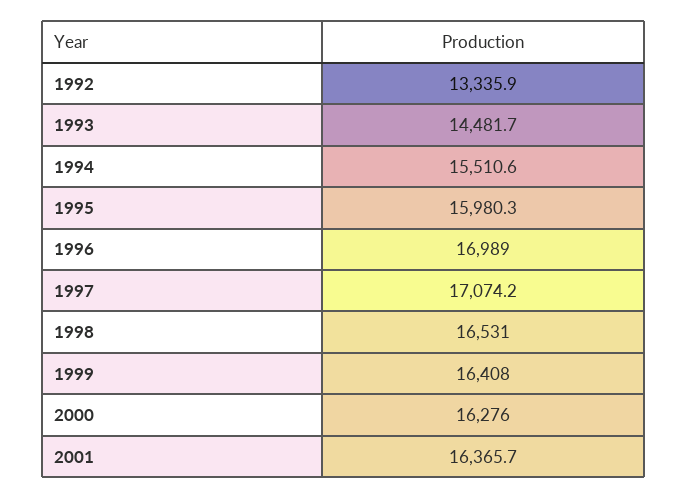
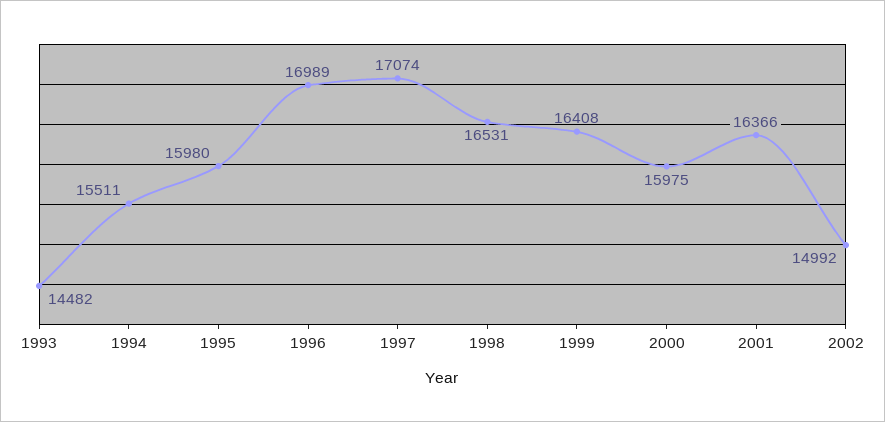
1992: 13335.9 -> none
2000: 16276 -> 15975
2002: none -> 14992

